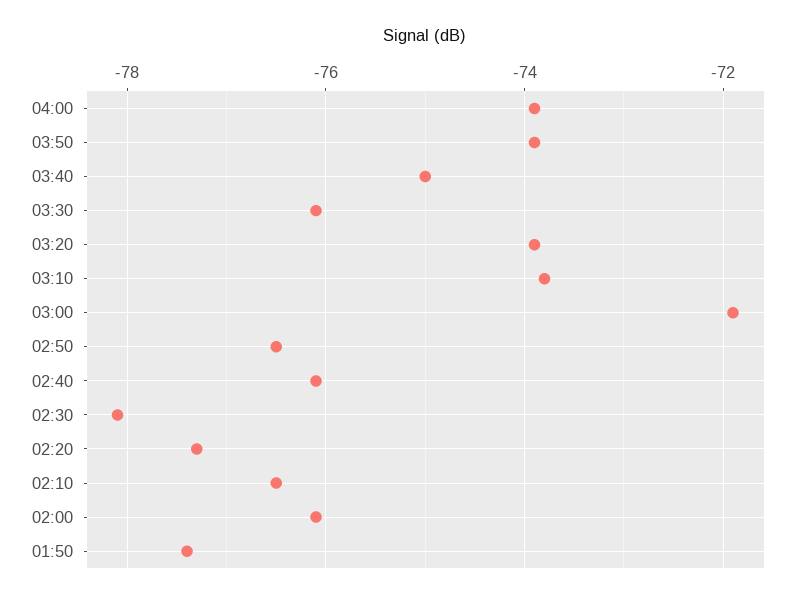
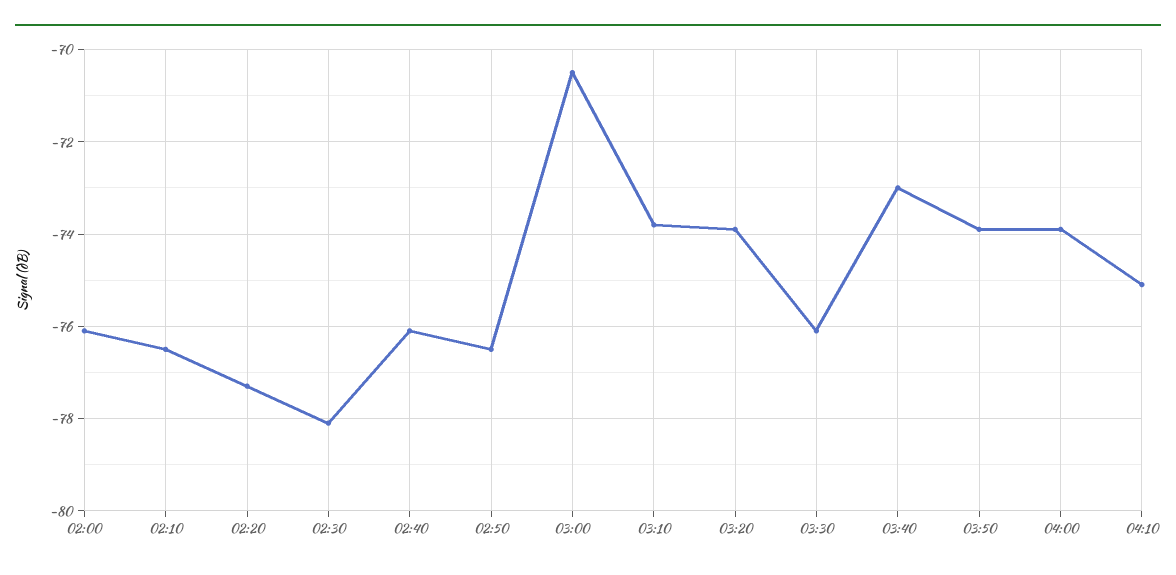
03:40: -75 -> -73
03:00: -72 -> -70.5
01:50: -77.5 -> none
04:10: none -> -75

